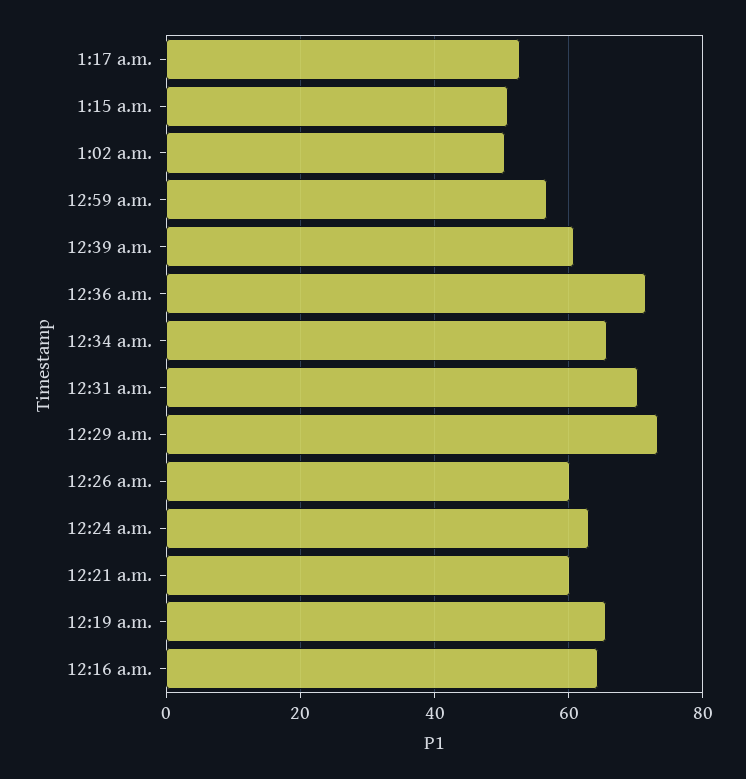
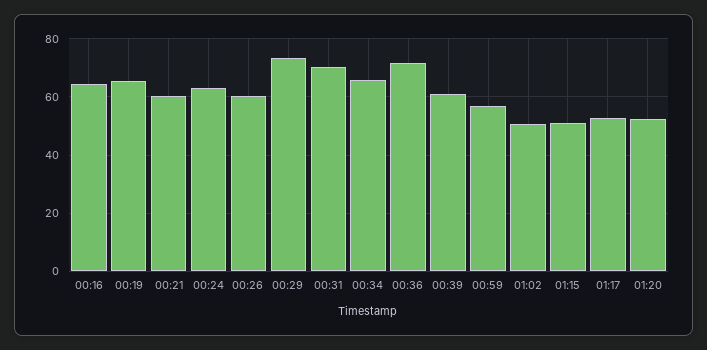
01:20: none -> 52.5

